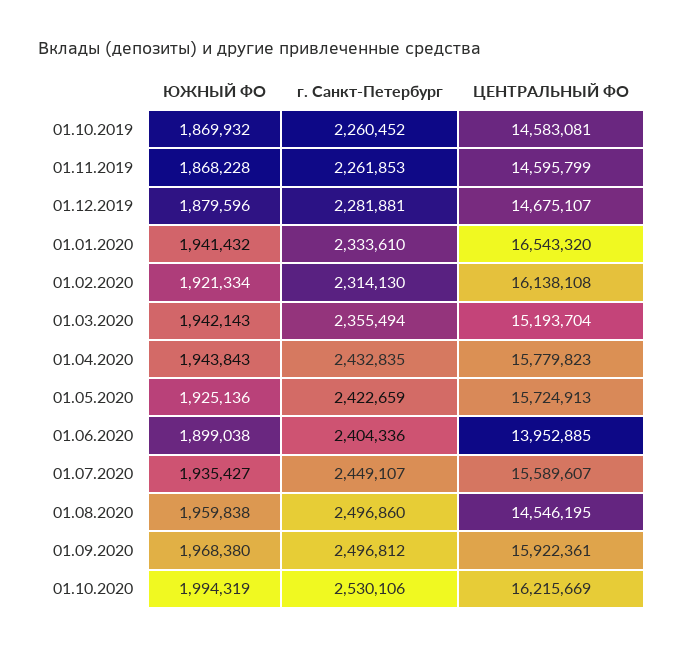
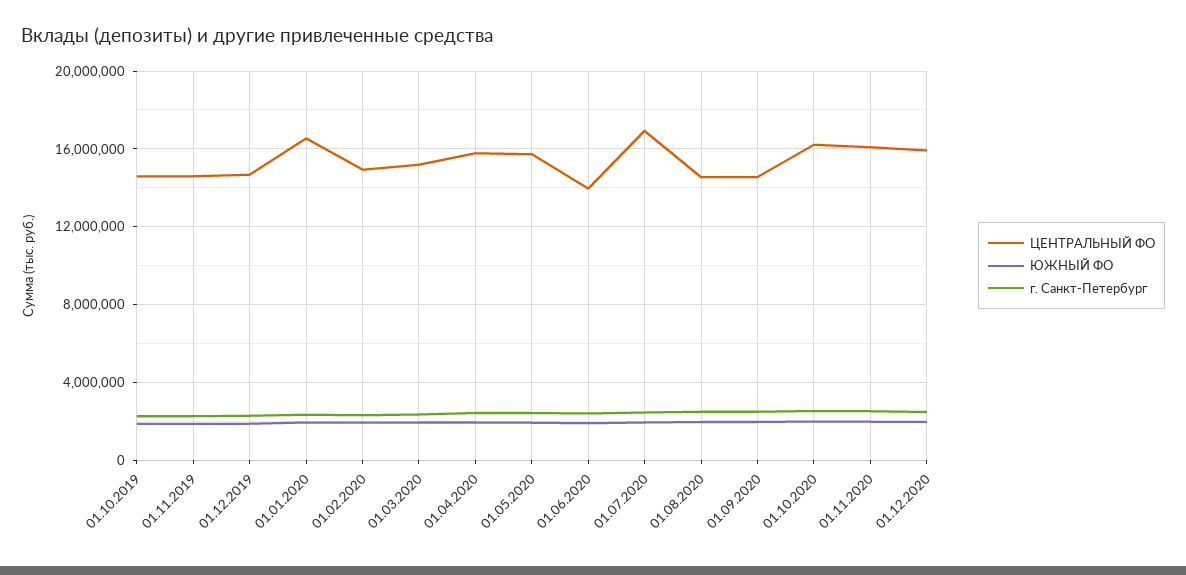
ЦЕНТРАЛЬНЫЙ ФО, 01.02.2020: 16138108 -> 15000000
ЦЕНТРАЛЬНЫЙ ФО, 01.07.2020: 15589607 -> 17000000
ЦЕНТРАЛЬНЫЙ ФО, 01.09.2020: 15922361 -> 14500000
ЦЕНТРАЛЬНЫЙ ФО, 01.11.2020: none -> 16000000
ЮЖНЫЙ ФО, 01.11.2020: none -> 2000000
г. Санкт-Петербург, 01.11.2020: none -> 2500000
ЦЕНТРАЛЬНЫЙ ФО, 01.12.2020: none -> 16000000
ЮЖНЫЙ ФО, 01.12.2020: none -> 2000000
г. Санкт-Петербург, 01.12.2020: none -> 2500000

